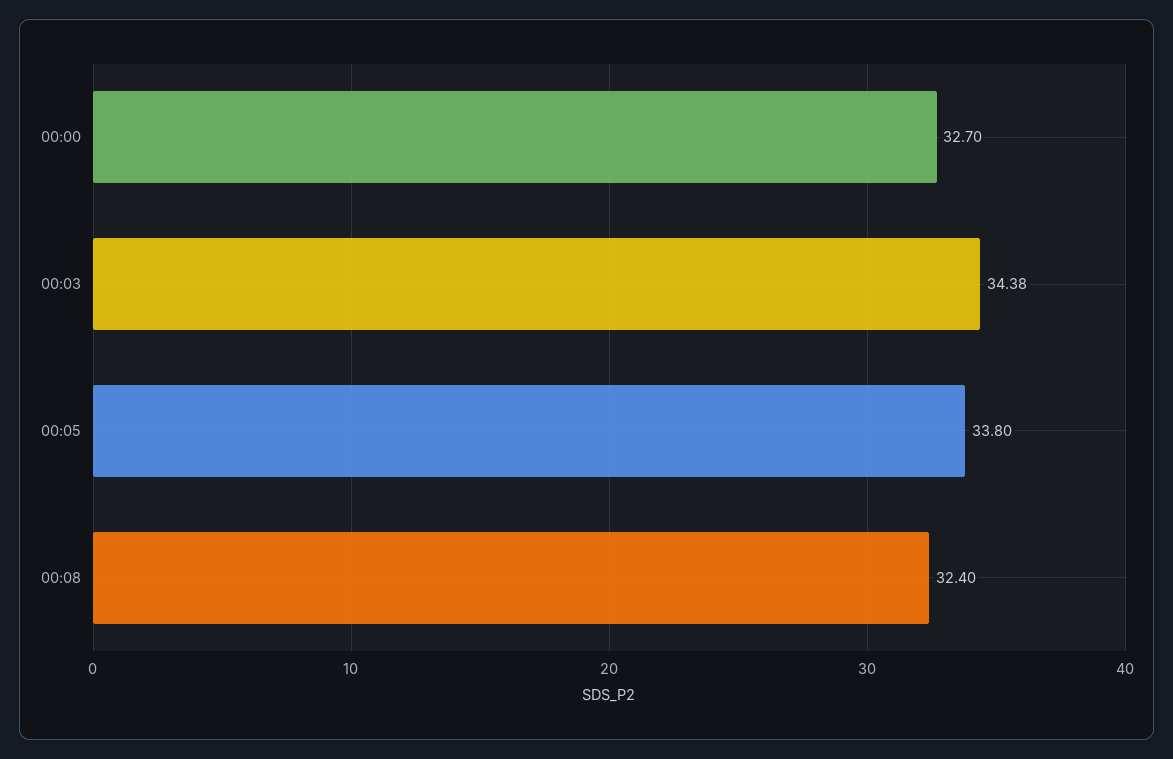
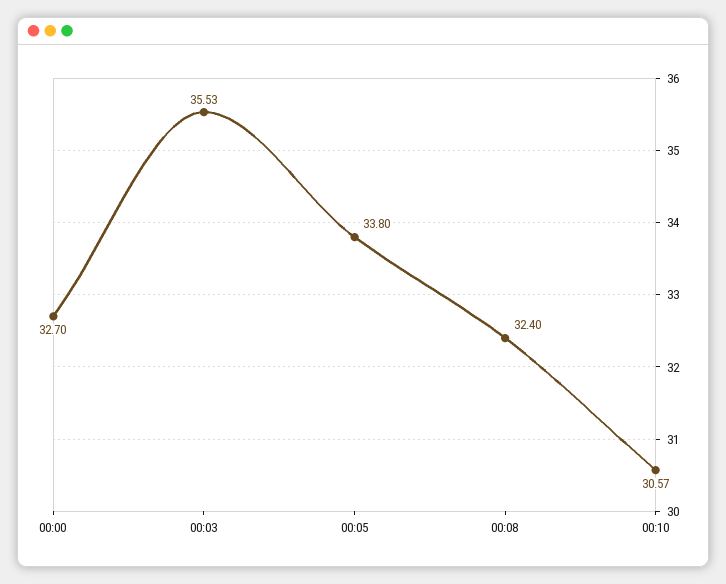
00:03: 34.38 -> 35.53
00:10: none -> 30.57

